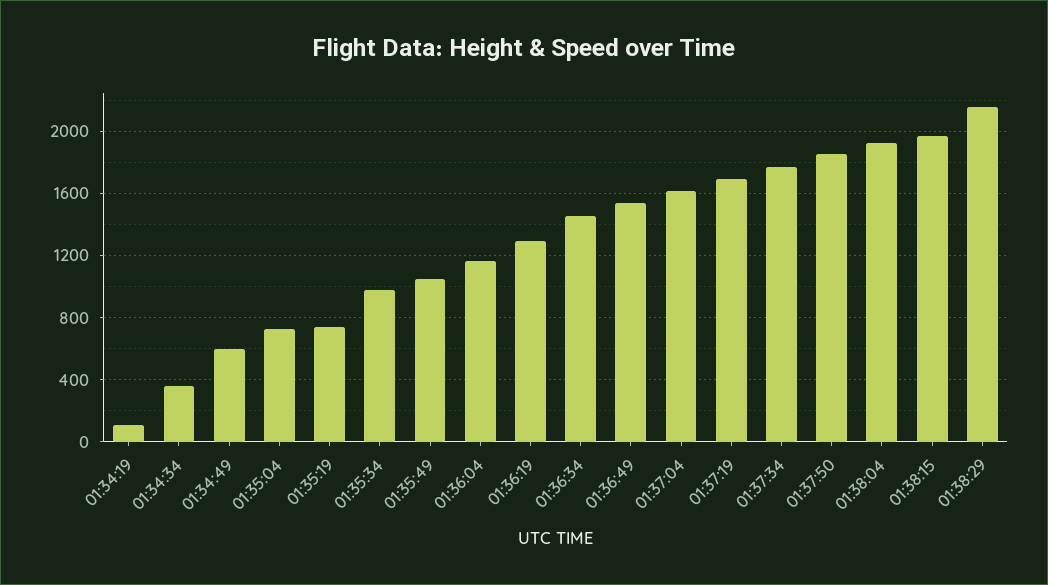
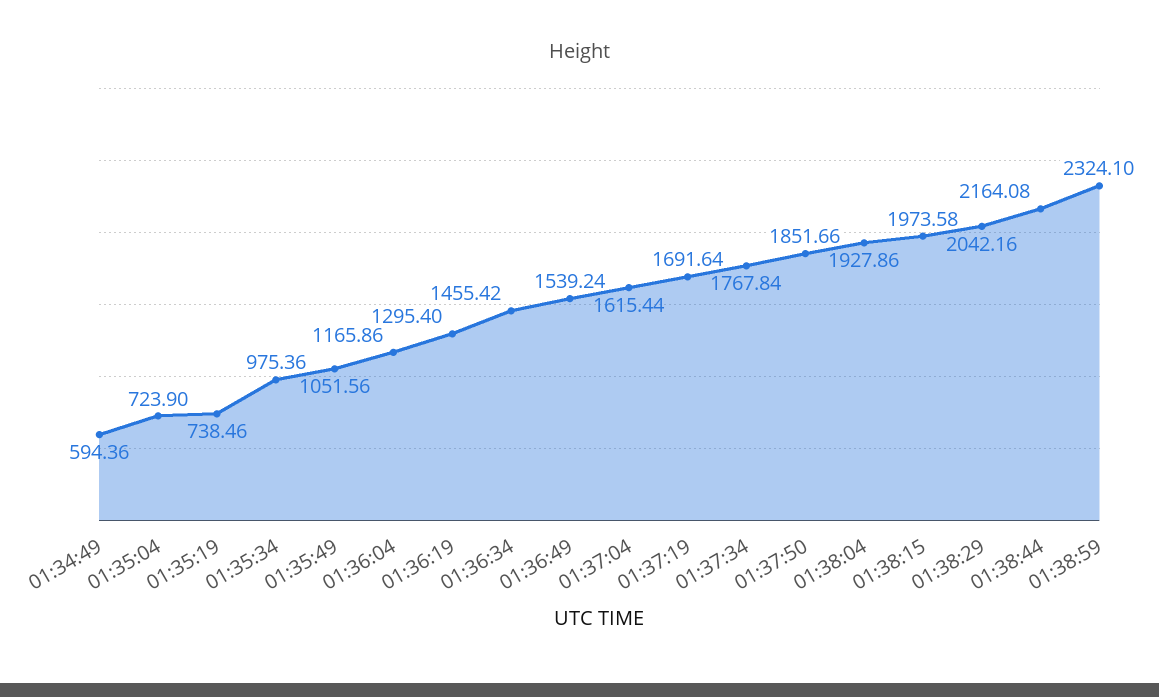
01:34:19: 100 -> none
01:34:34: 350 -> none
01:38:29: 2150 -> 2042.16
01:38:44: none -> 2164.08
01:38:59: none -> 2324.1

